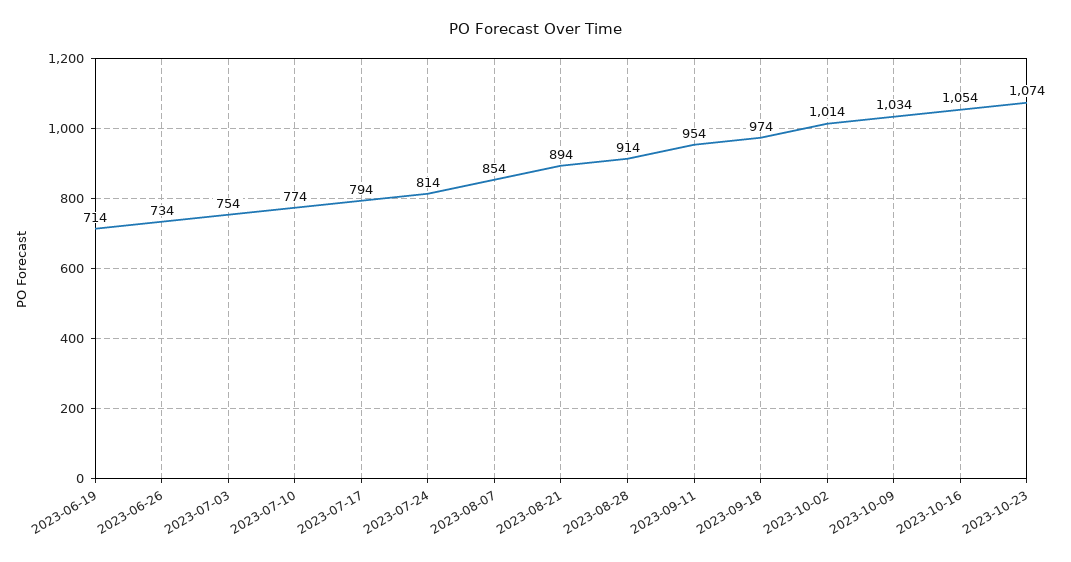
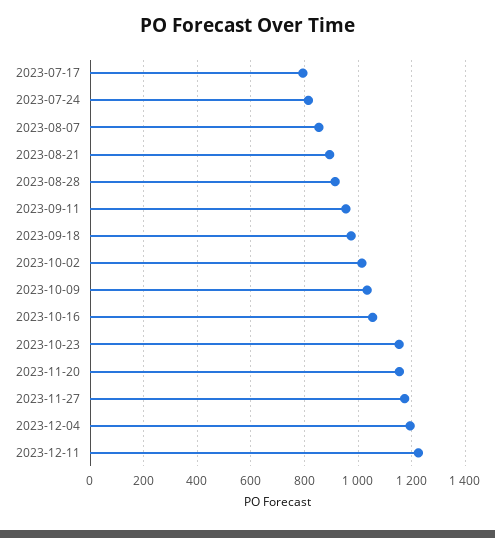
2023-06-19: 714 -> none
2023-06-26: 734 -> none
2023-07-03: 754 -> none
2023-07-10: 774 -> none
2023-10-23: 1074 -> 1150
2023-11-20: none -> 1150
2023-11-27: none -> 1175
2023-12-04: none -> 1200
2023-12-11: none -> 1225

